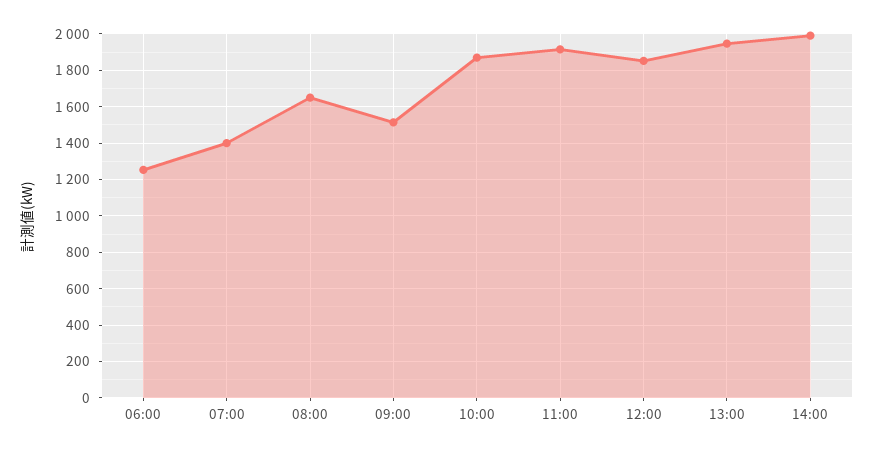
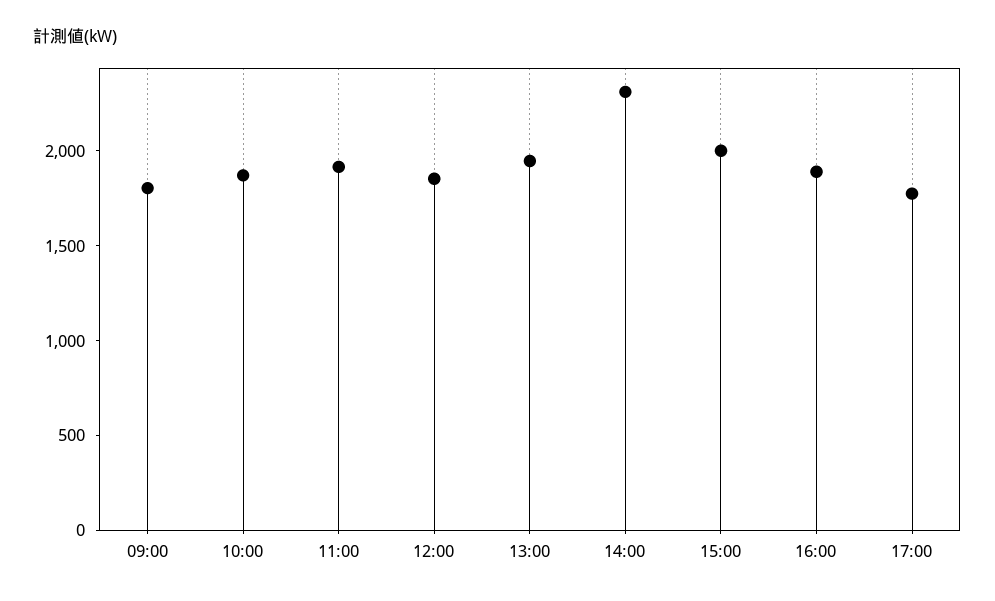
06:00: 1250 -> none
07:00: 1400 -> none
08:00: 1650 -> none
09:00: 1500 -> 1800
14:00: 2000 -> 2300
15:00: none -> 2000
16:00: none -> 1900
17:00: none -> 1800

